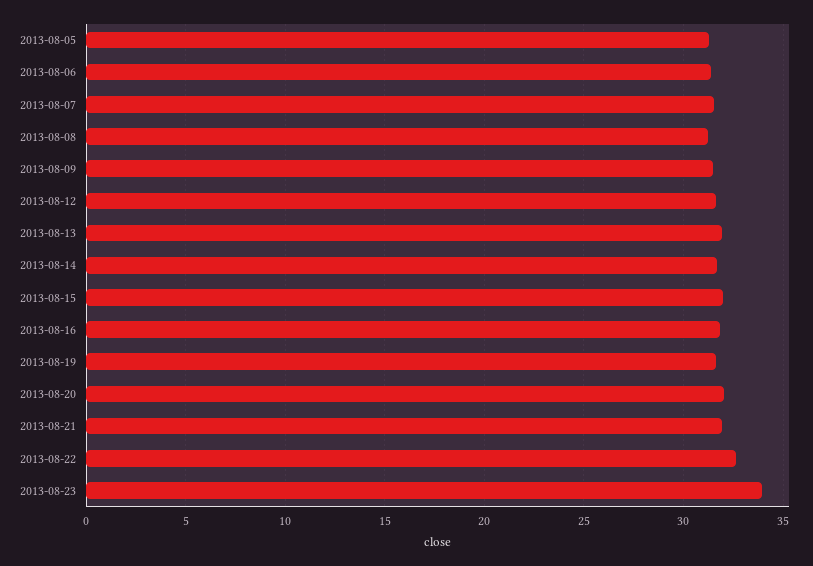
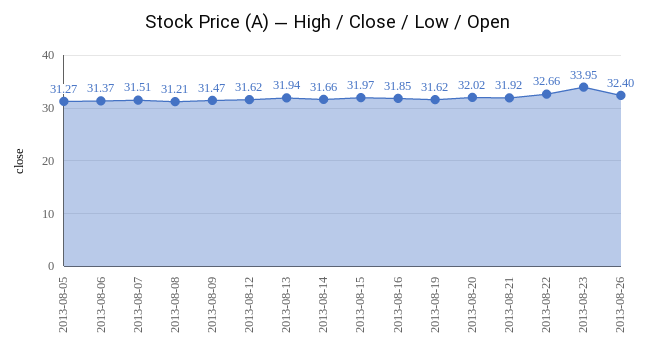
2013-08-26: none -> 32.4

